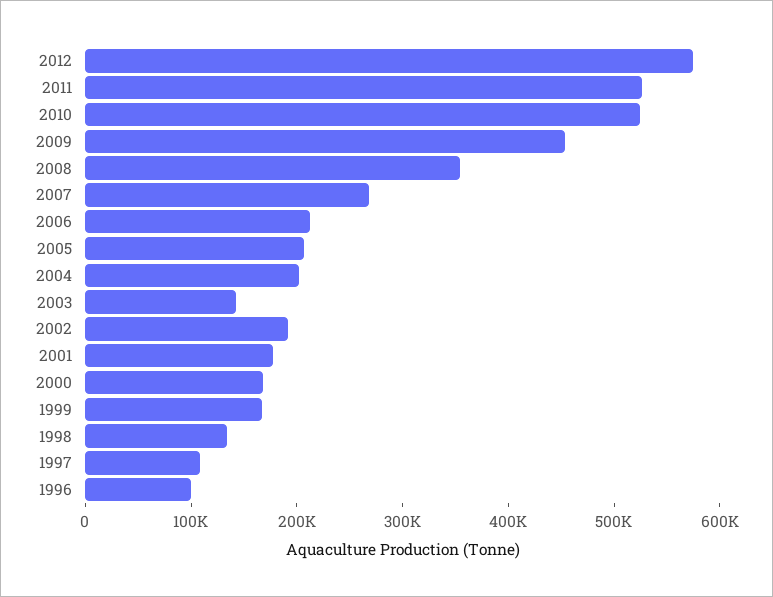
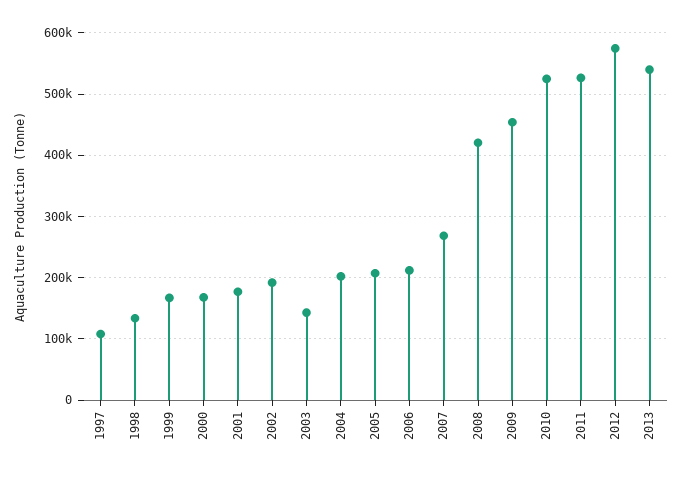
2008: 360000 -> 420000
1996: 100000 -> none
2013: none -> 540000

